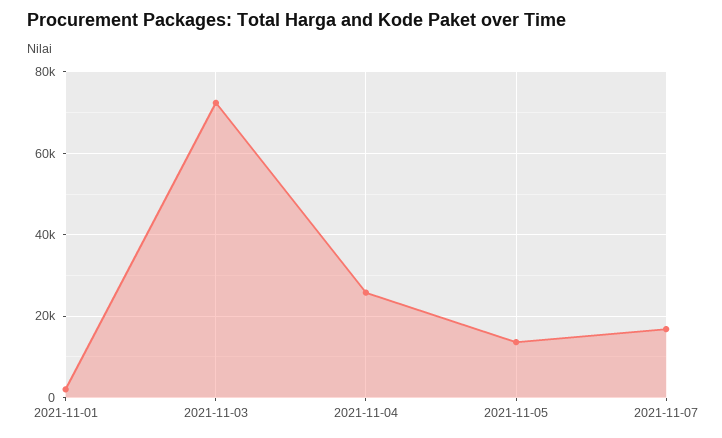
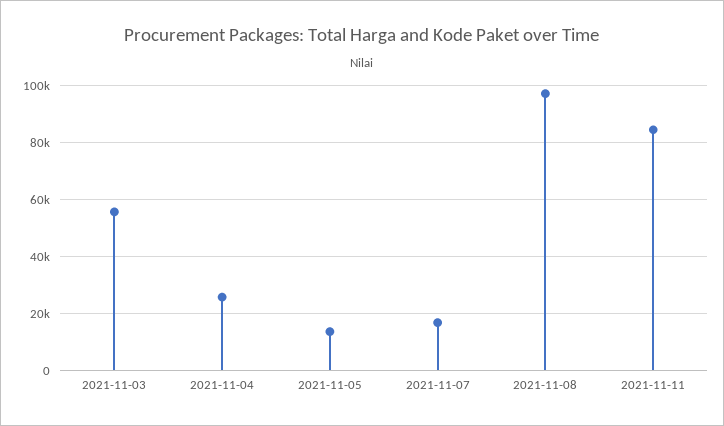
2021-11-01: 2000 -> none
2021-11-03: 72000 -> 55000
2021-11-08: none -> 97500
2021-11-11: none -> 85000

